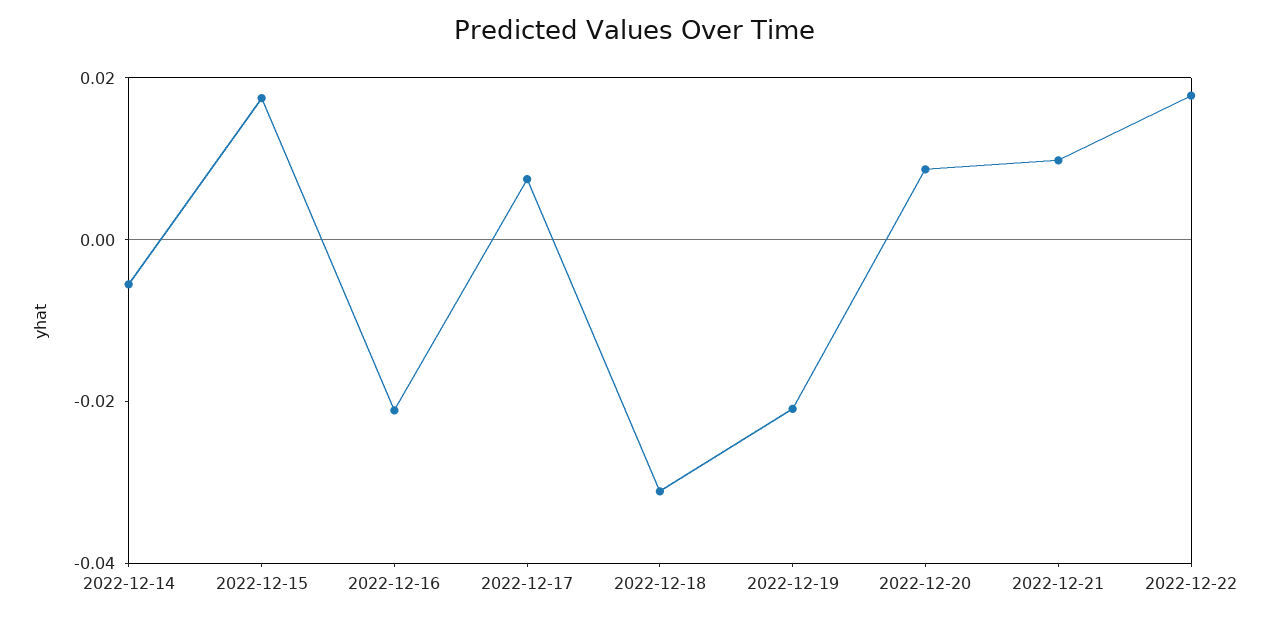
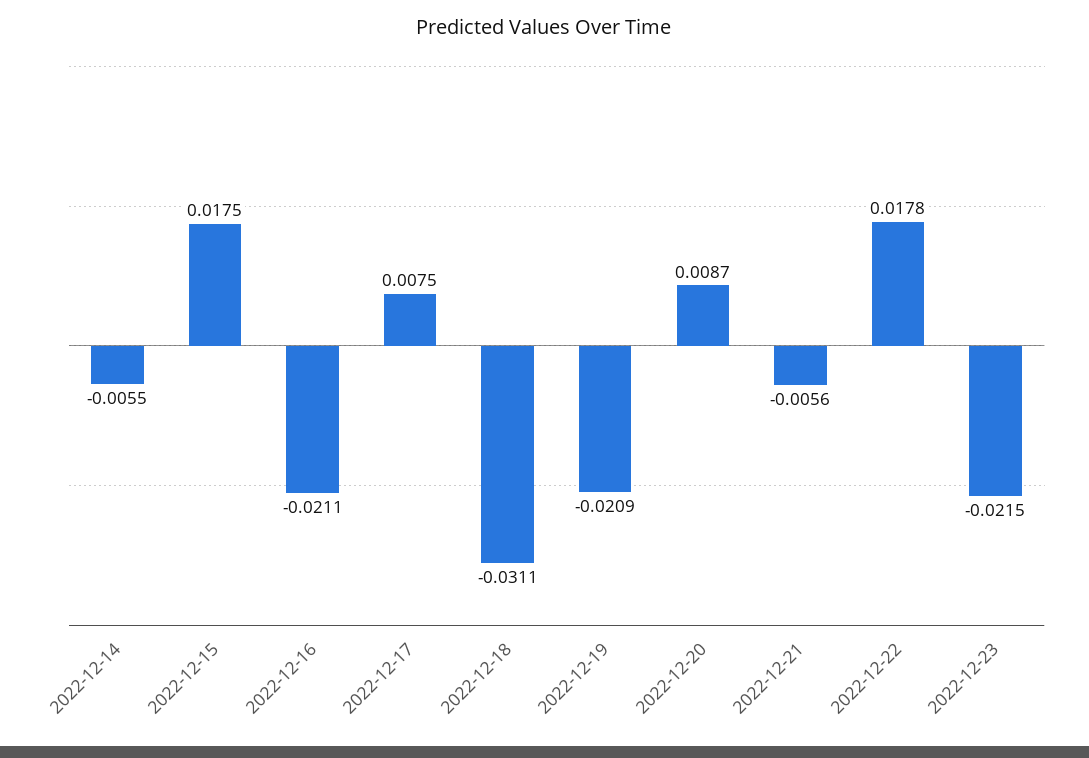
2022-12-21: 0.01 -> -0.0056
2022-12-23: none -> -0.0215

